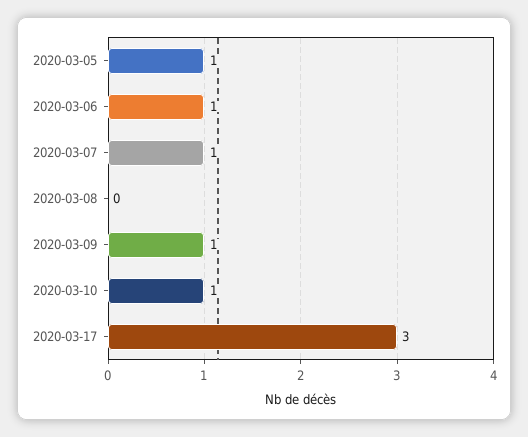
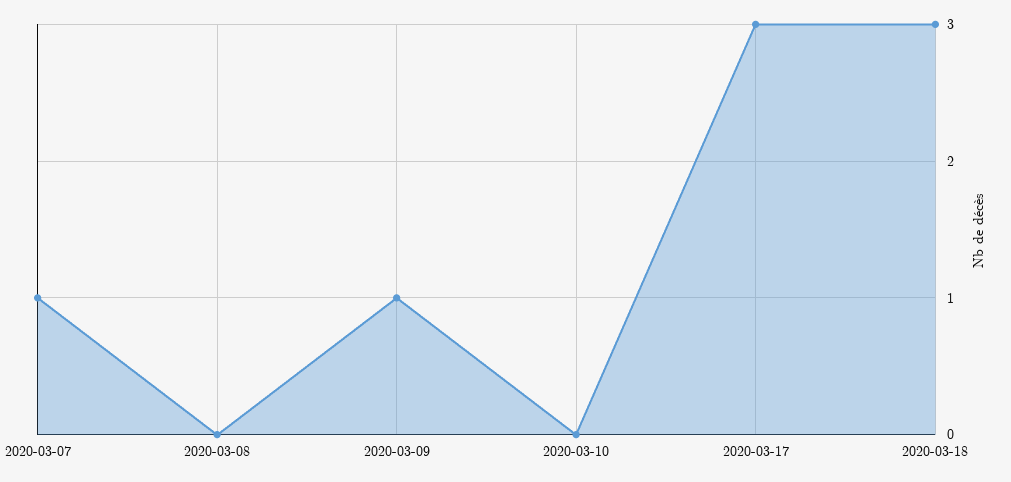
2020-03-05: 1 -> none
2020-03-06: 1 -> none
2020-03-10: 1 -> 0
2020-03-18: none -> 3

